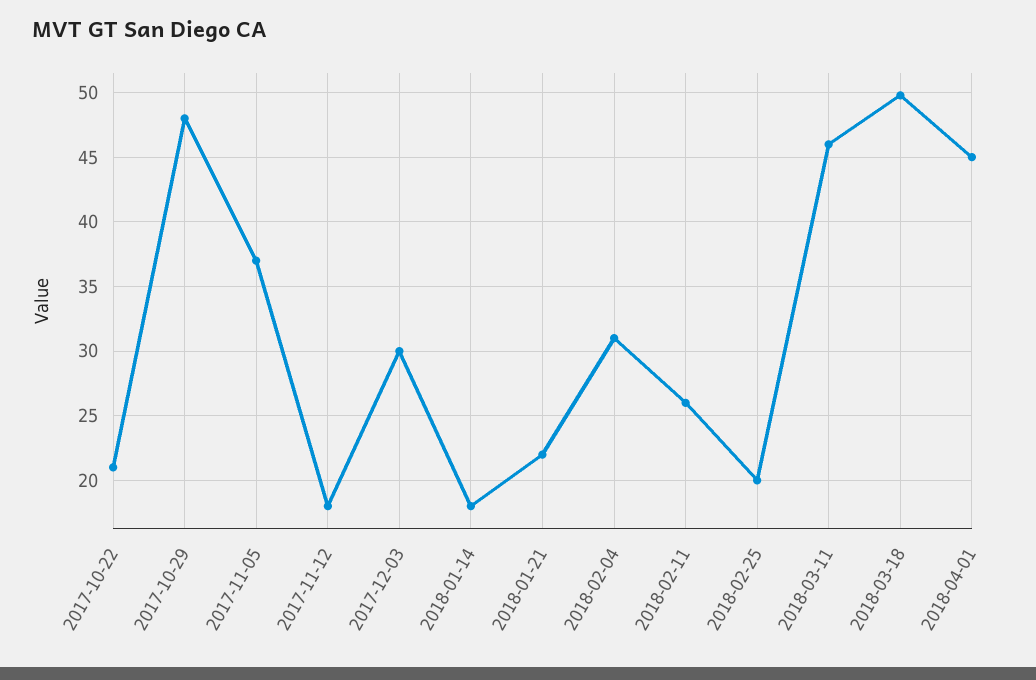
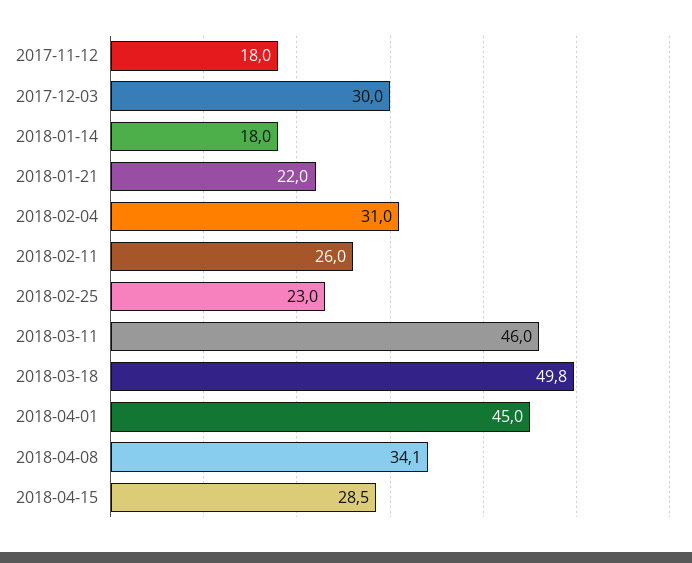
2017-10-22: 21 -> none
2017-10-29: 48 -> none
2017-11-05: 37 -> none
2018-02-25: 20 -> 23
2018-04-08: none -> 34.1
2018-04-15: none -> 28.5

